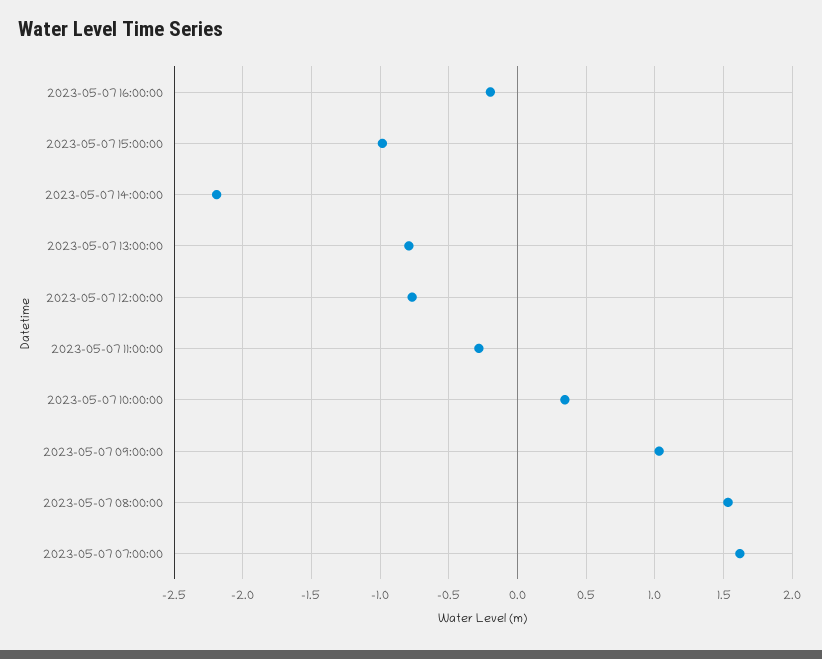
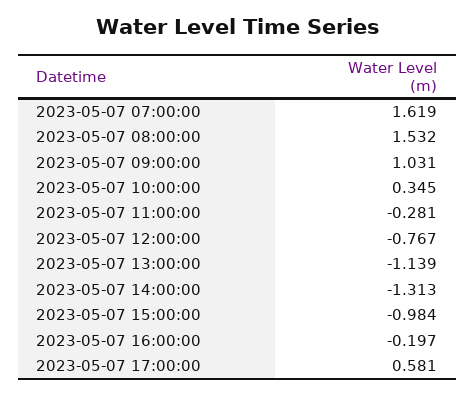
2023-05-07 14:00:00: -2.2 -> -1.313
2023-05-07 13:00:00: -0.8 -> -1.139
2023-05-07 17:00:00: none -> 0.581

